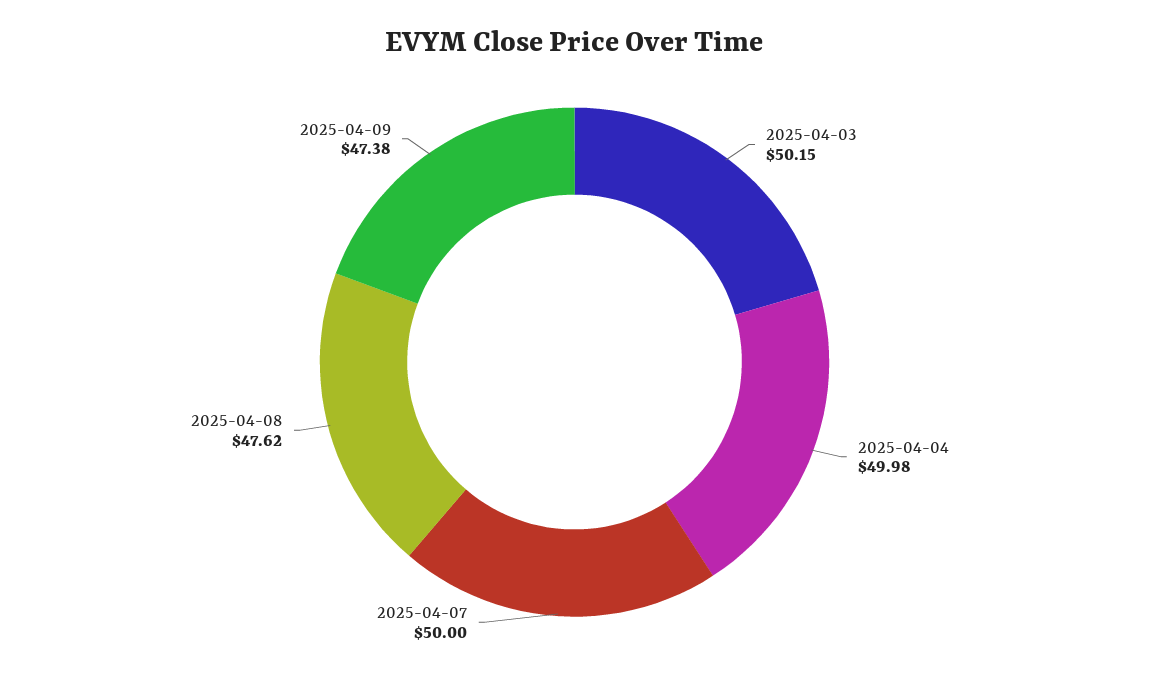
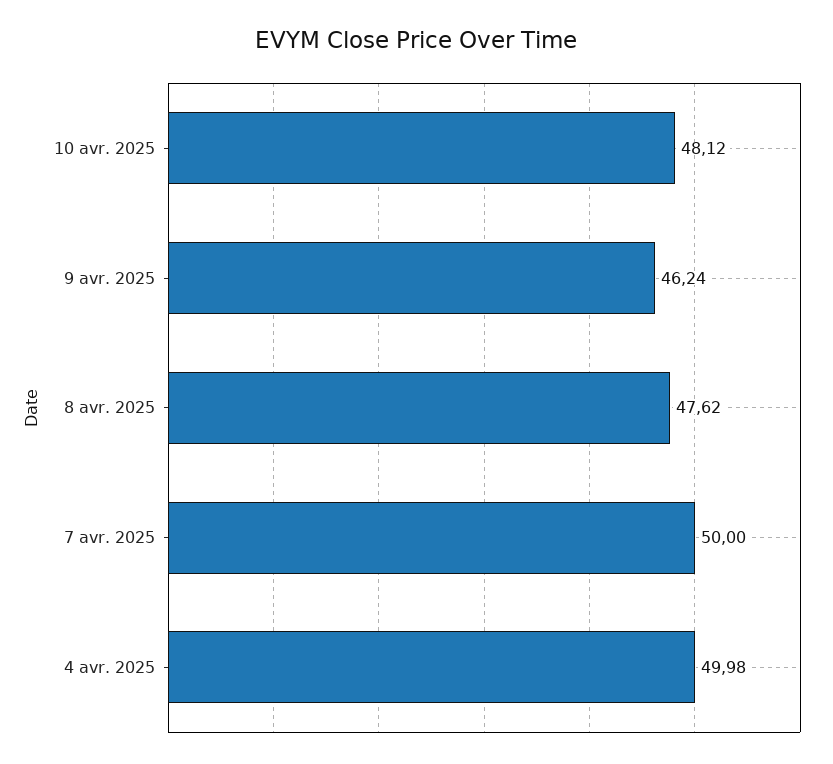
2025-04-03: 50.15 -> none
2025-04-09: 47.38 -> 46.24
10 avr. 2025: none -> 48.12

